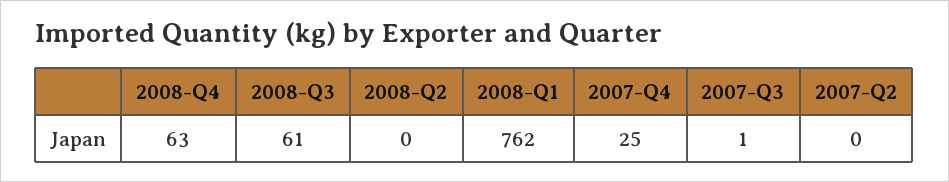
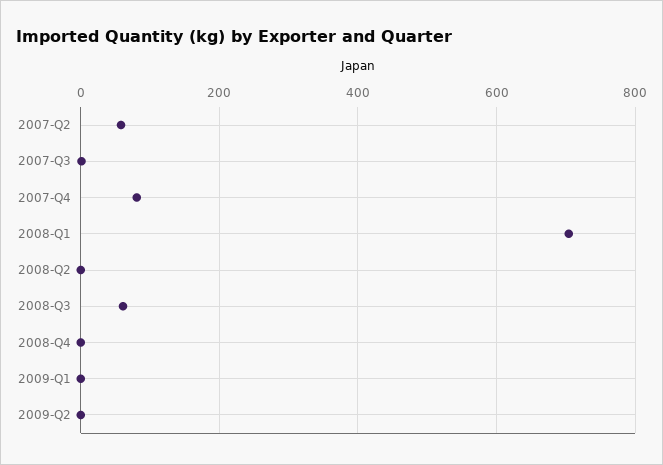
2008-Q4: 63 -> 0
2008-Q1: 762 -> 700
2007-Q4: 25 -> 80
2007-Q2: 0 -> 60
2009-Q1: none -> 0
2009-Q2: none -> 0

